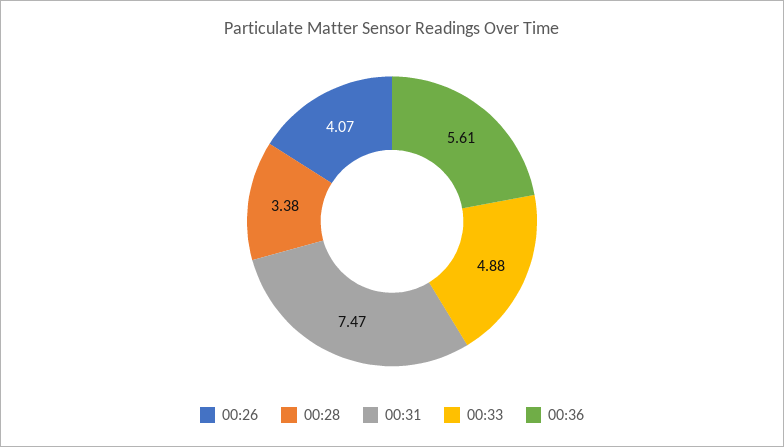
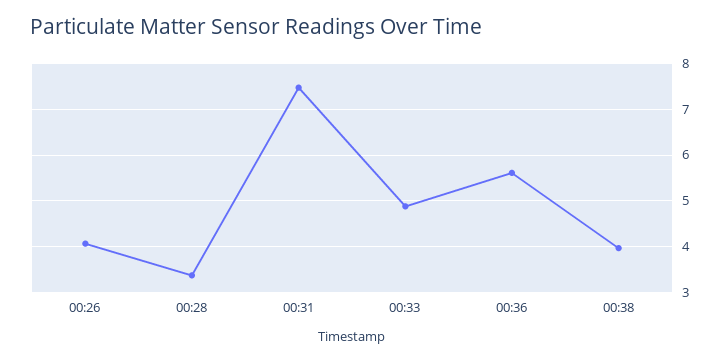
00:38: none -> 4

